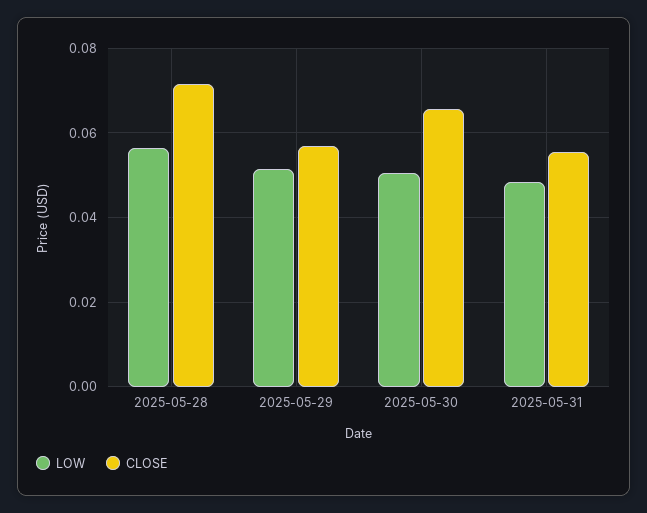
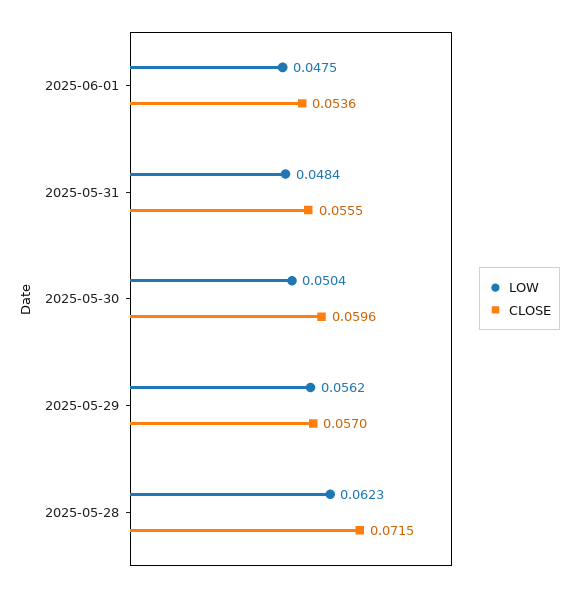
LOW, 2025-05-28: 0.056 -> 0.0623
LOW, 2025-05-29: 0.052 -> 0.0562
CLOSE, 2025-05-30: 0.066 -> 0.0596
LOW, 2025-06-01: none -> 0.0475
CLOSE, 2025-06-01: none -> 0.0536

